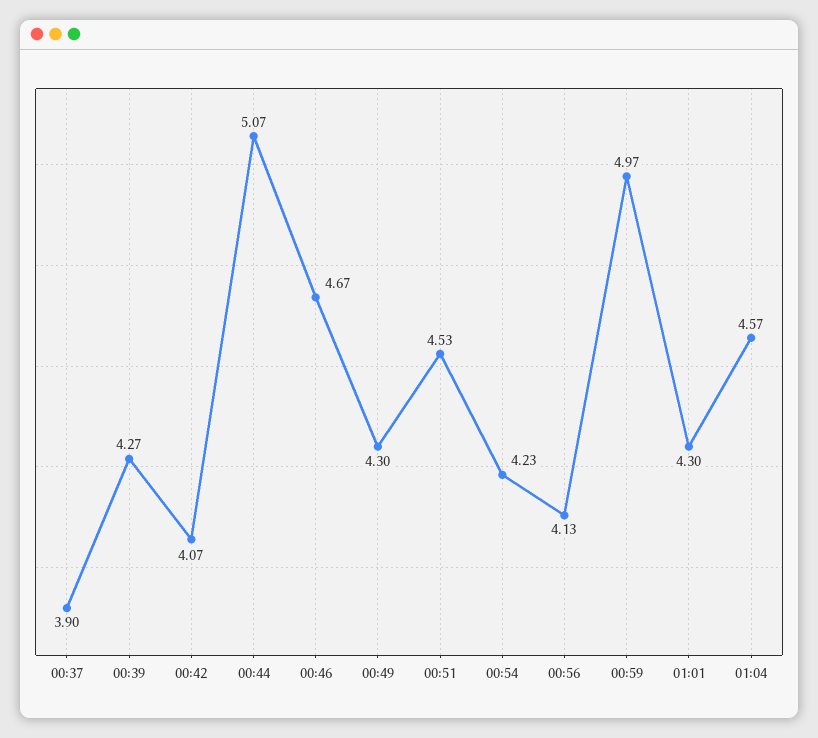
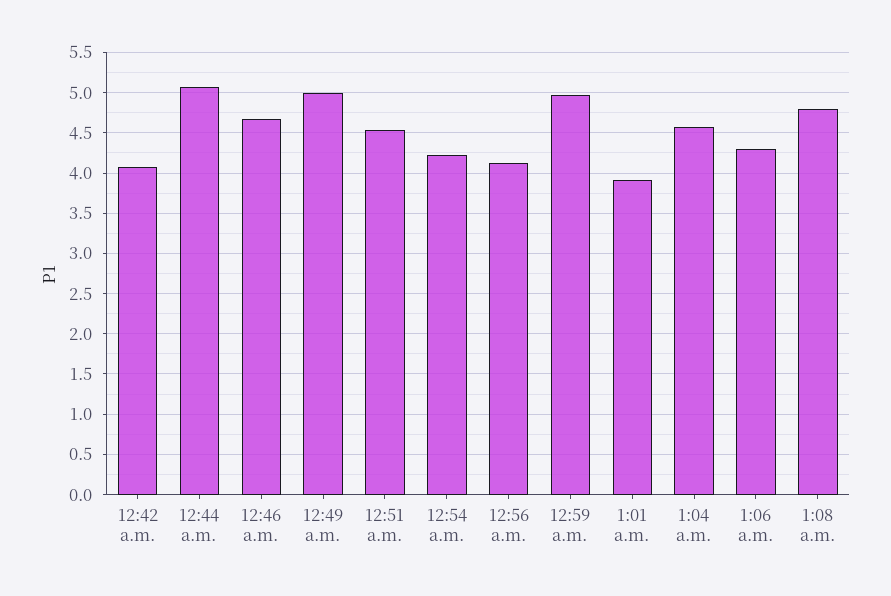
00:37: 3.9 -> none
00:39: 4.27 -> none
00:49: 4.3 -> 5
01:01: 4.3 -> 3.9
1:06 a.m.: none -> 4.3
1:08 a.m.: none -> 4.8

